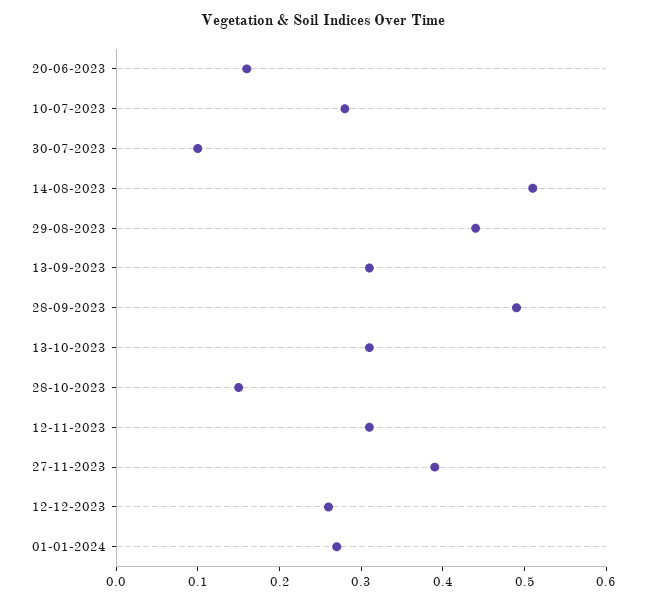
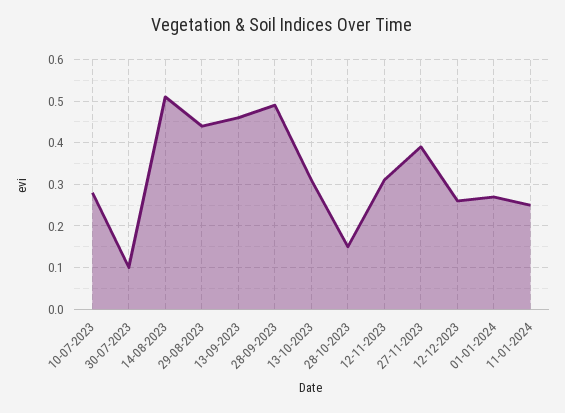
20-06-2023: 0.16 -> none
13-09-2023: 0.31 -> 0.45
11-01-2024: none -> 0.25

